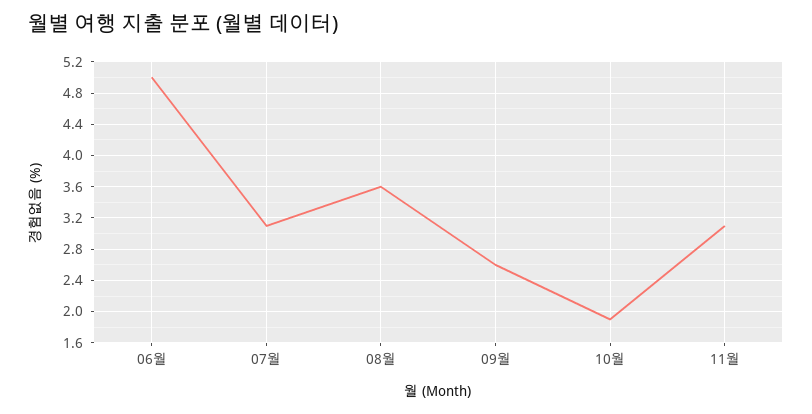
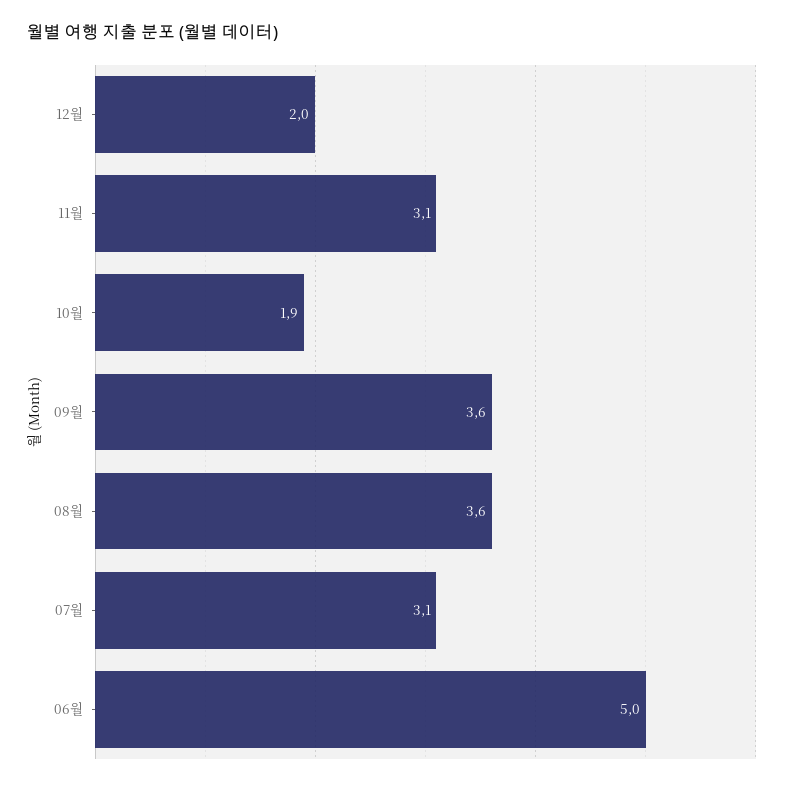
09월: 2.6 -> 3.6
12월: none -> 2

